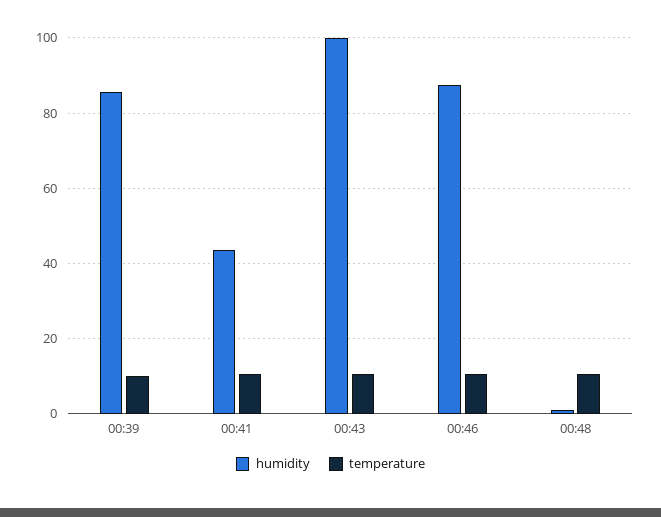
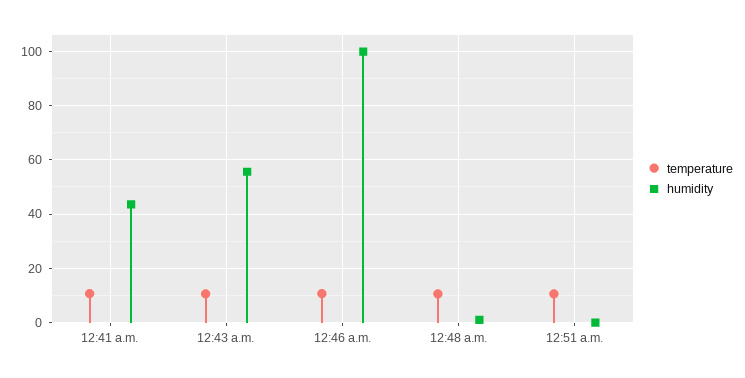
humidity, 00:39: 86 -> none
temperature, 00:39: 10 -> none
humidity, 00:43: 100 -> 55
humidity, 00:46: 88 -> 100
temperature, 12:51 a.m.: none -> 10
humidity, 12:51 a.m.: none -> 0

